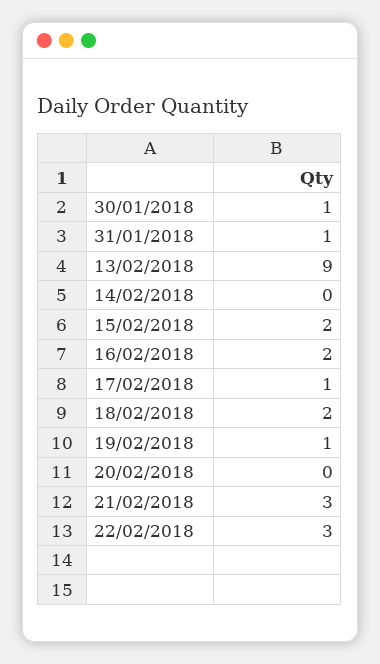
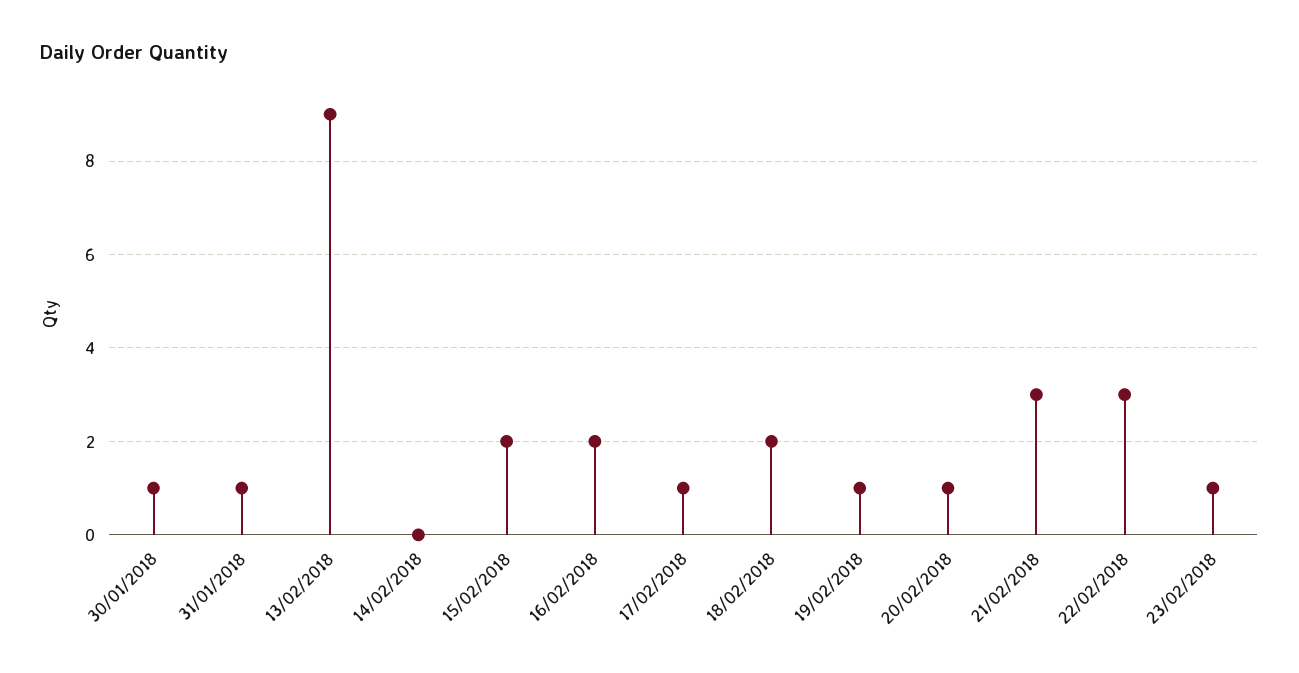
20/02/2018: 0 -> 1
23/02/2018: none -> 1

